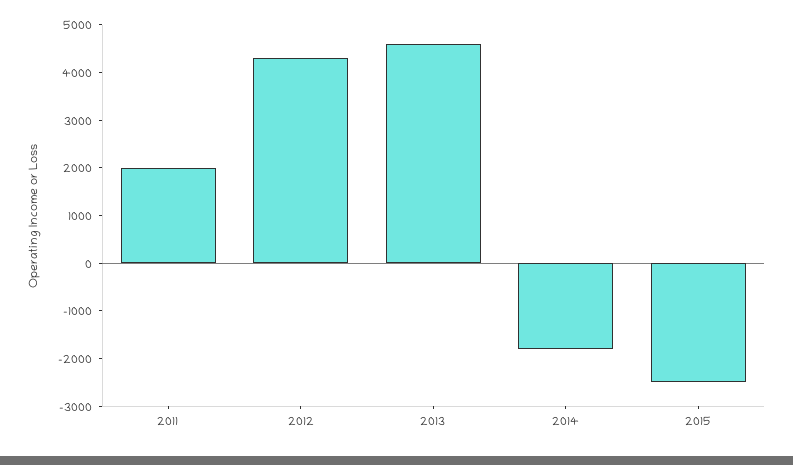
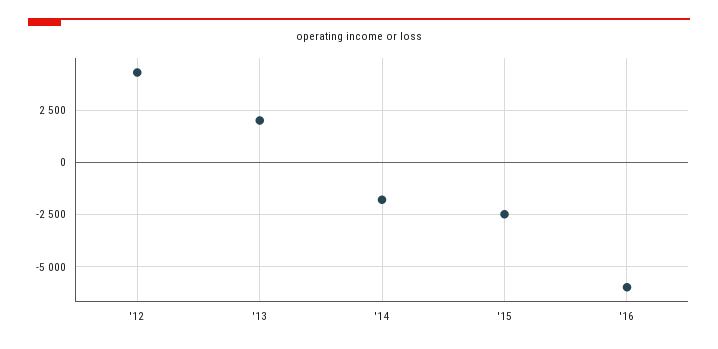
2011: 2000 -> none
2013: 4600 -> 2000
'16: none -> -6000

